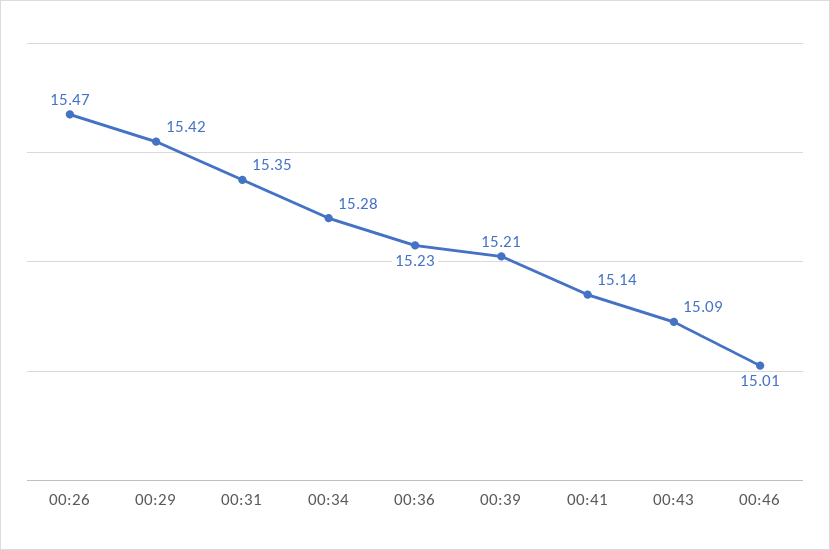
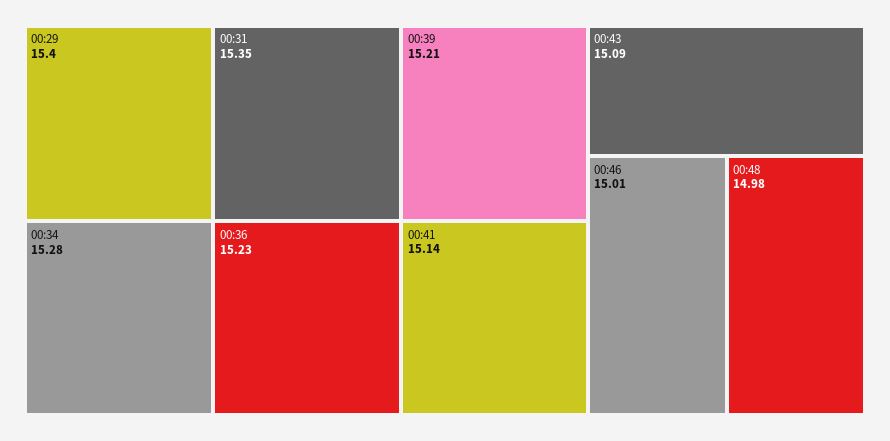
00:26: 15.47 -> none
00:29: 15.42 -> 15.4
00:48: none -> 14.98

